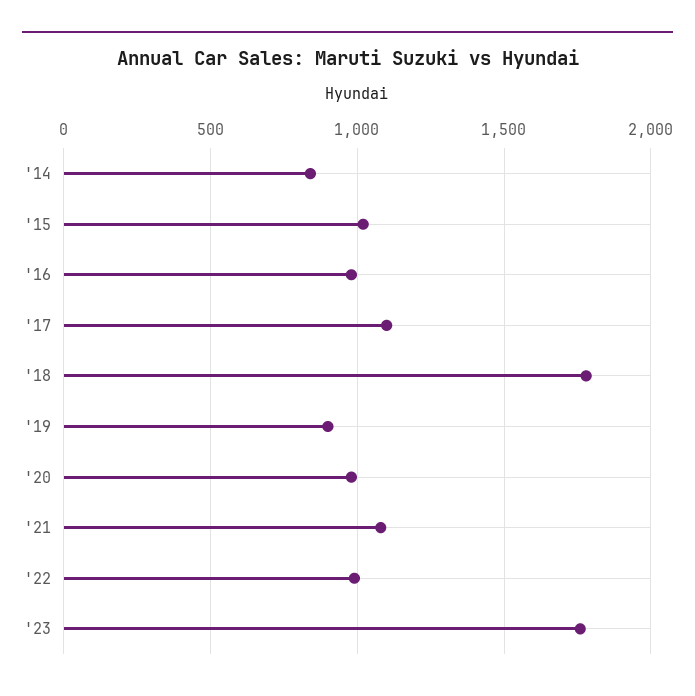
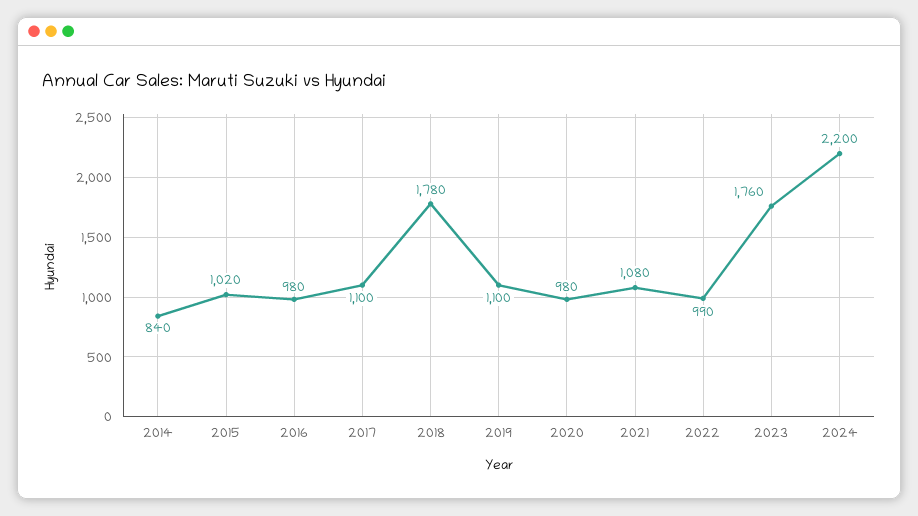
'19: 900 -> 1100
2024: none -> 2200

